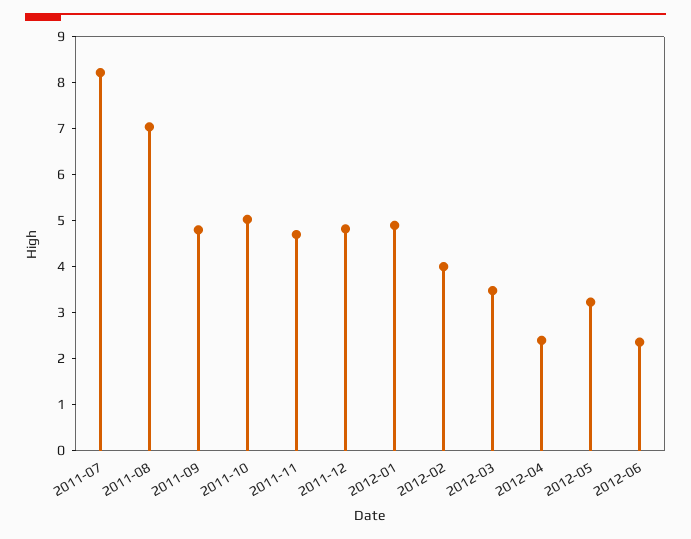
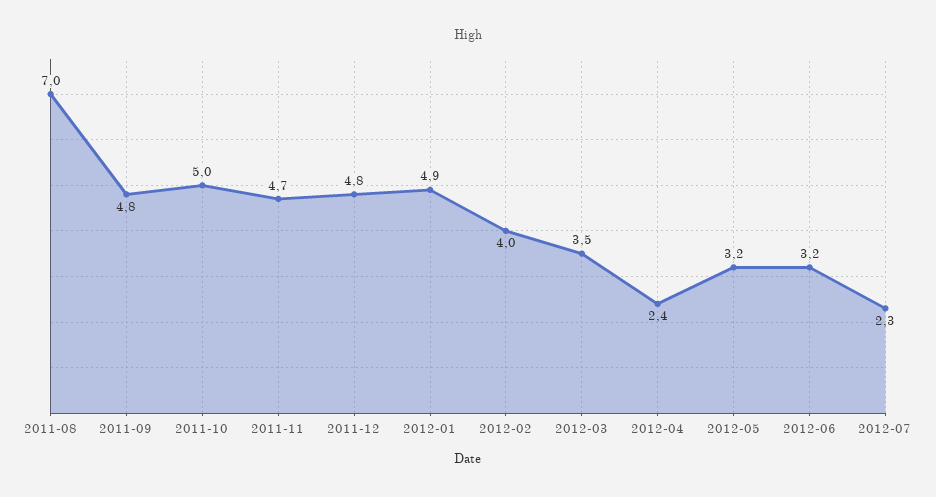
2011-07: 8.2 -> none
2012-06: 2.4 -> 3.2
2012-07: none -> 2.3

